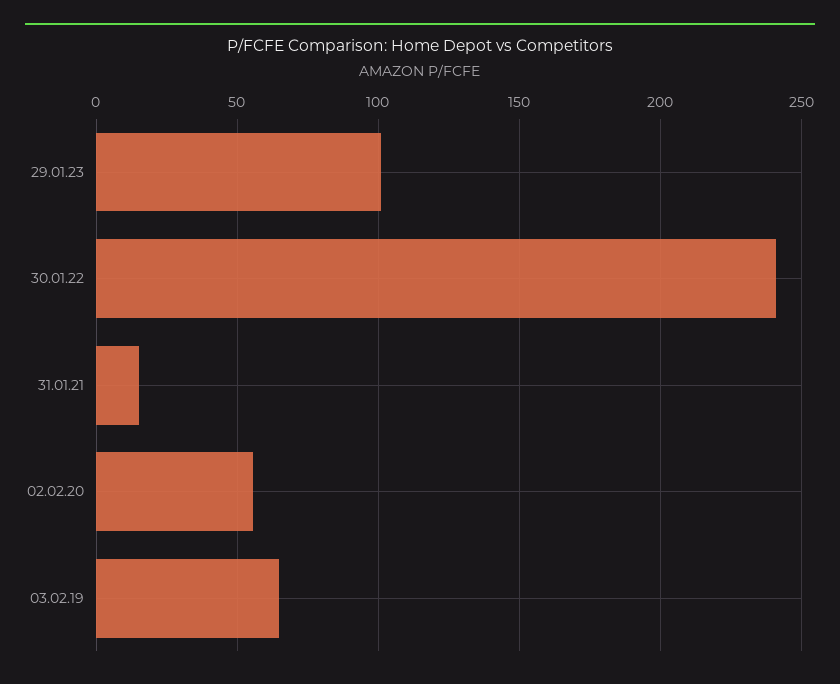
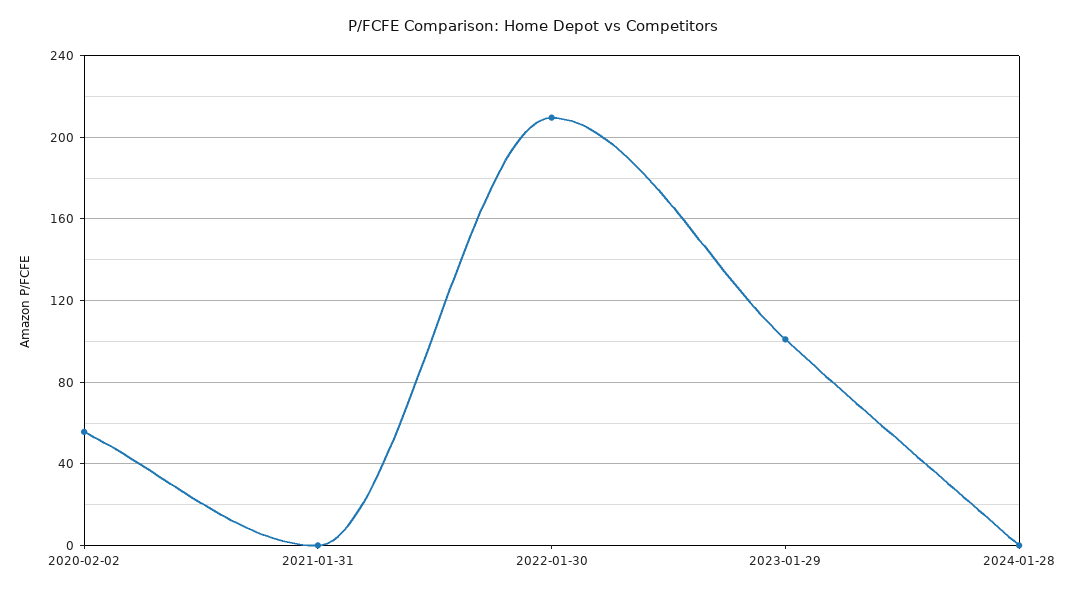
30.01.22: 240 -> 210
31.01.21: 15 -> 0
03.02.19: 65 -> none
2024-01-28: none -> 0

